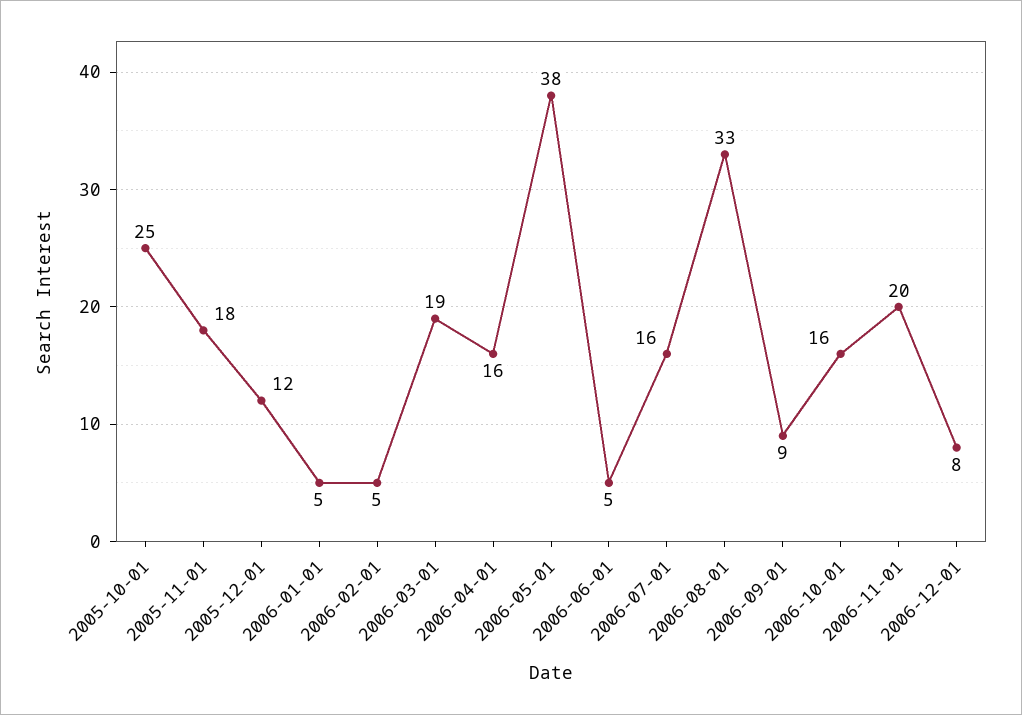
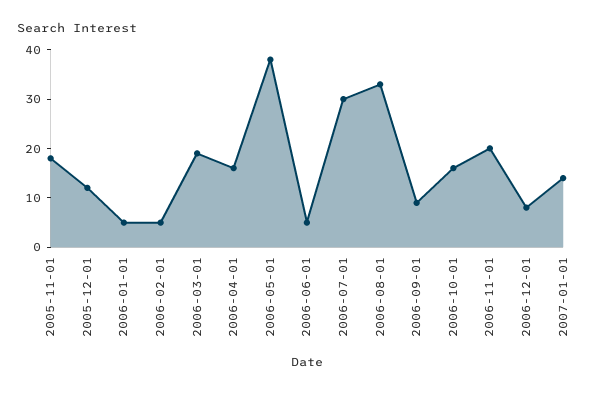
2005-10-01: 25 -> none
2006-07-01: 16 -> 30
2007-01-01: none -> 15

